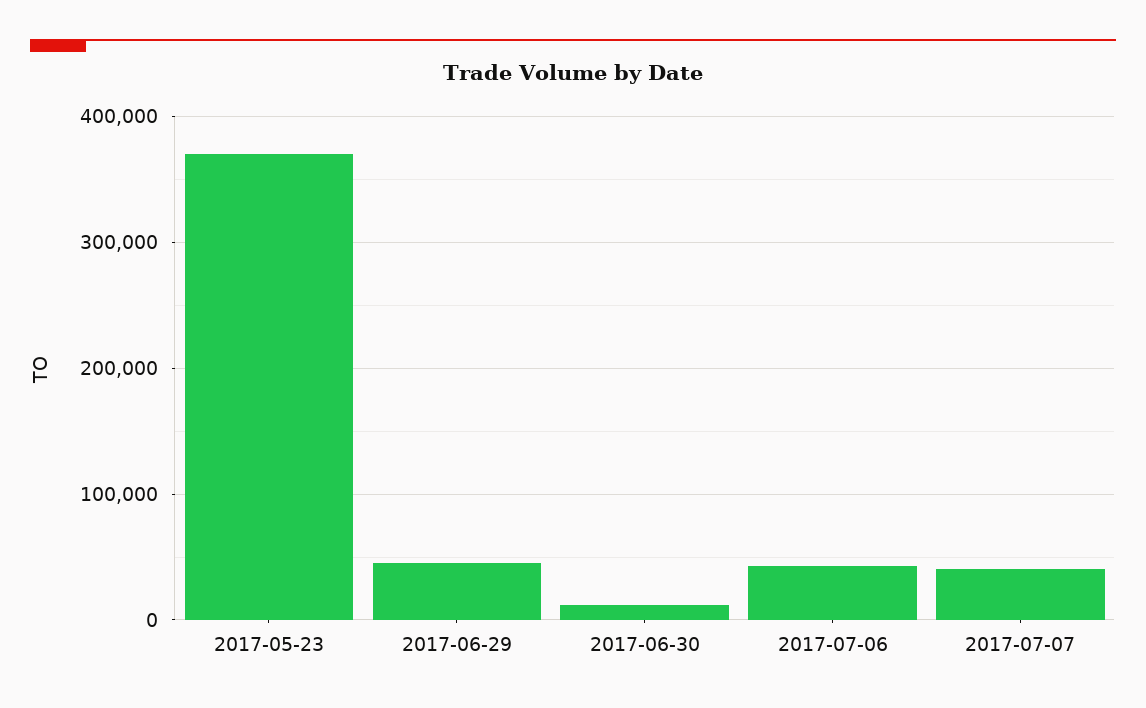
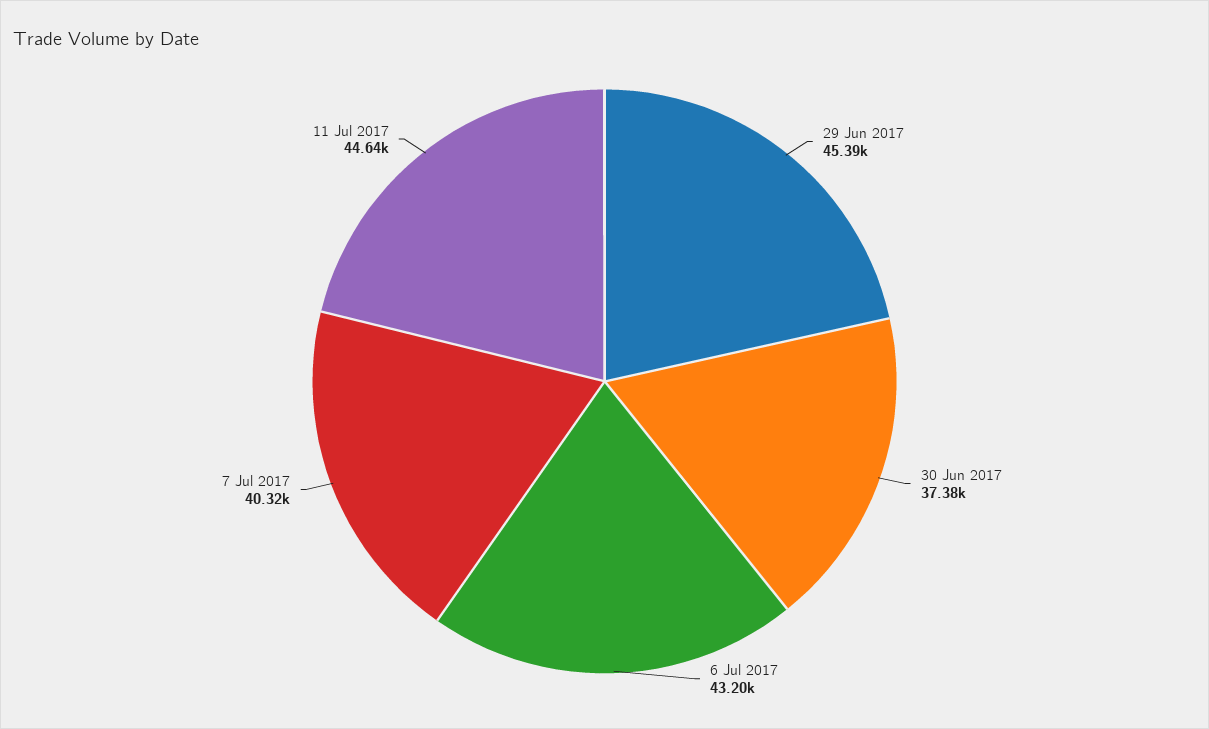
2017-05-23: 370000 -> none
2017-06-30: 10000 -> 37380
11 Jul 2017: none -> 44640

